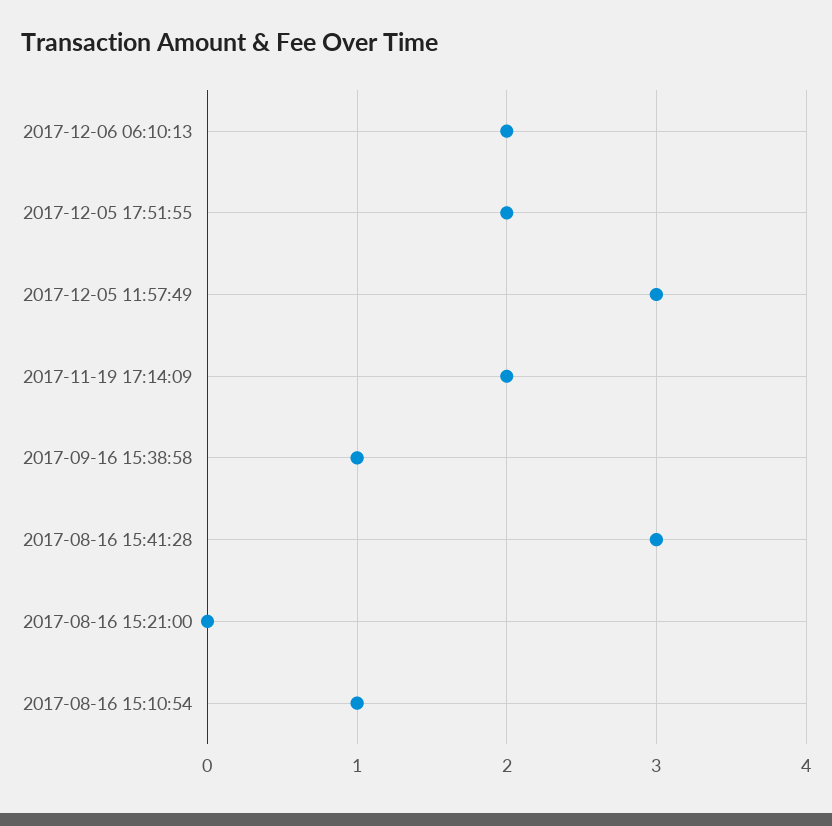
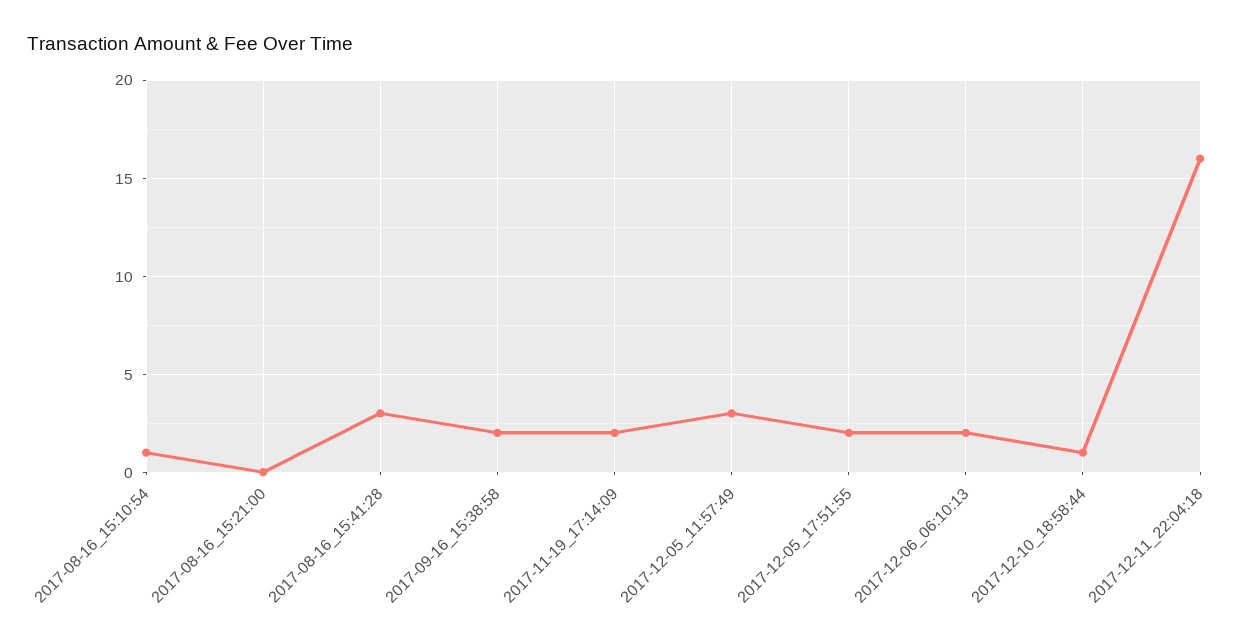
2017-09-16 15:38:58: 1 -> 2
2017-12-10_18:58:44: none -> 1
2017-12-11_22:04:18: none -> 16

